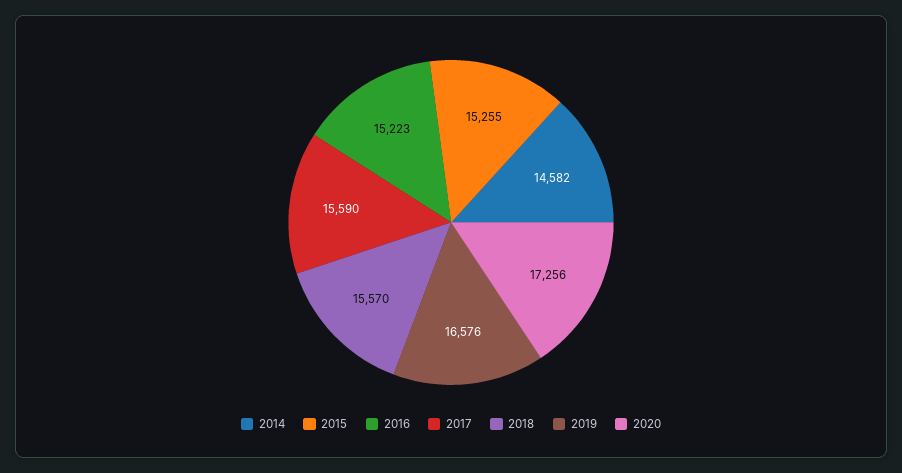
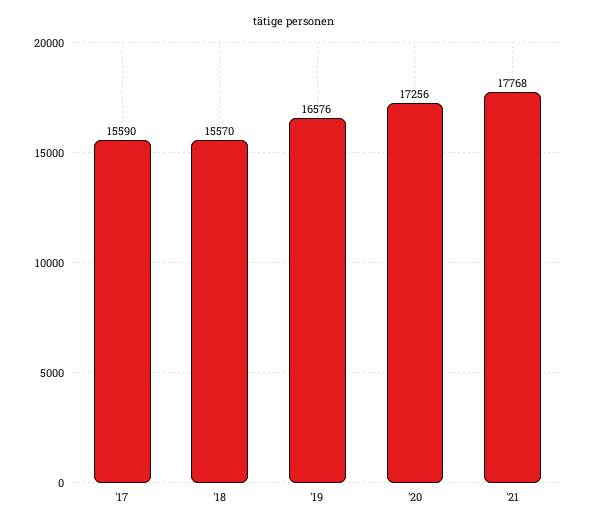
2014: 14582 -> none
2015: 15255 -> none
2016: 15223 -> none
'21: none -> 17768

